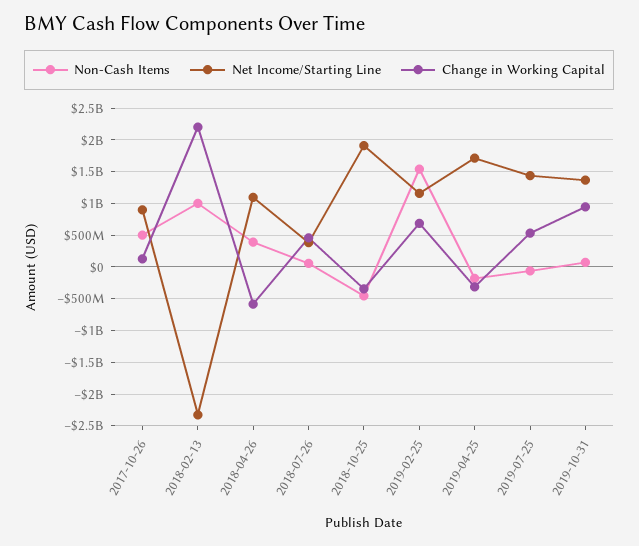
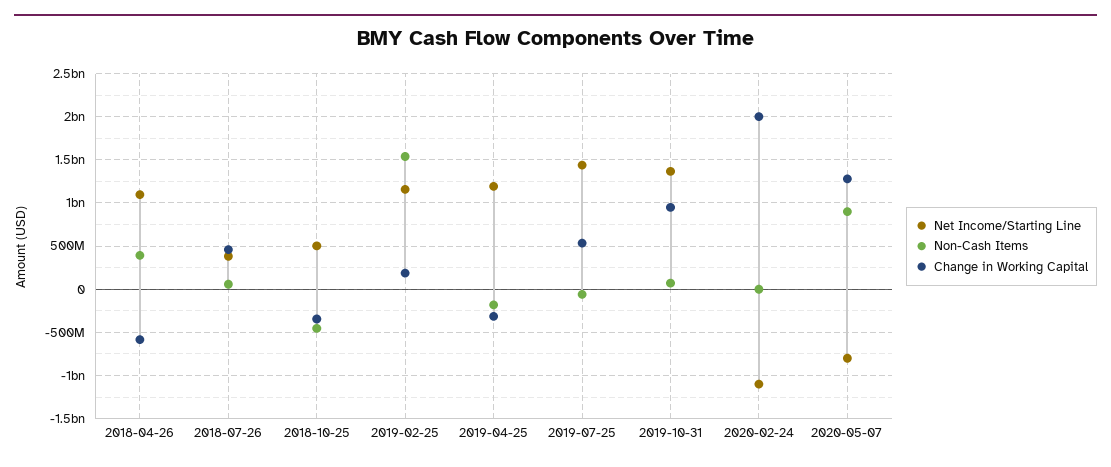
Non-Cash Items, 2017-10-26: 500000000 -> none
Net Income/Starting Line, 2017-10-26: 900000000 -> none
Change in Working Capital, 2017-10-26: 100000000 -> none
Non-Cash Items, 2018-02-13: 1000000000 -> none
Net Income/Starting Line, 2018-02-13: -2300000000 -> none
Change in Working Capital, 2018-02-13: 2200000000 -> none
Net Income/Starting Line, 2018-10-25: 1900000000 -> 500000000
Change in Working Capital, 2019-02-25: 700000000 -> 200000000
Net Income/Starting Line, 2019-04-25: 1700000000 -> 1200000000
Net Income/Starting Line, 2020-02-24: none -> -1100000000
Non-Cash Items, 2020-02-24: none -> 0
Change in Working Capital, 2020-02-24: none -> 2000000000
Net Income/Starting Line, 2020-05-07: none -> -800000000
Non-Cash Items, 2020-05-07: none -> 900000000
Change in Working Capital, 2020-05-07: none -> 1300000000

